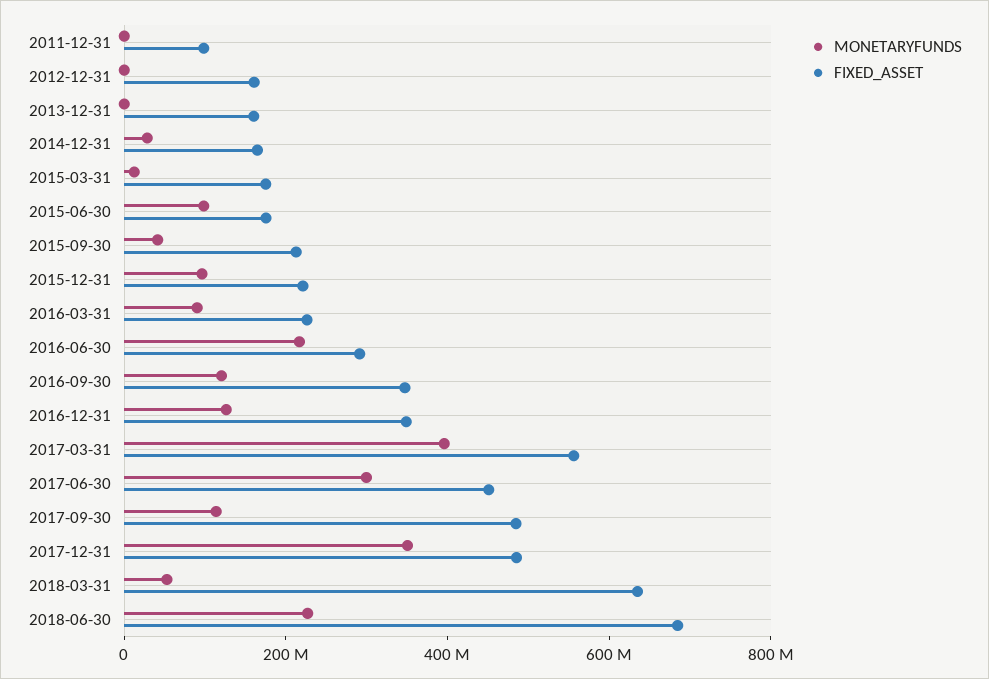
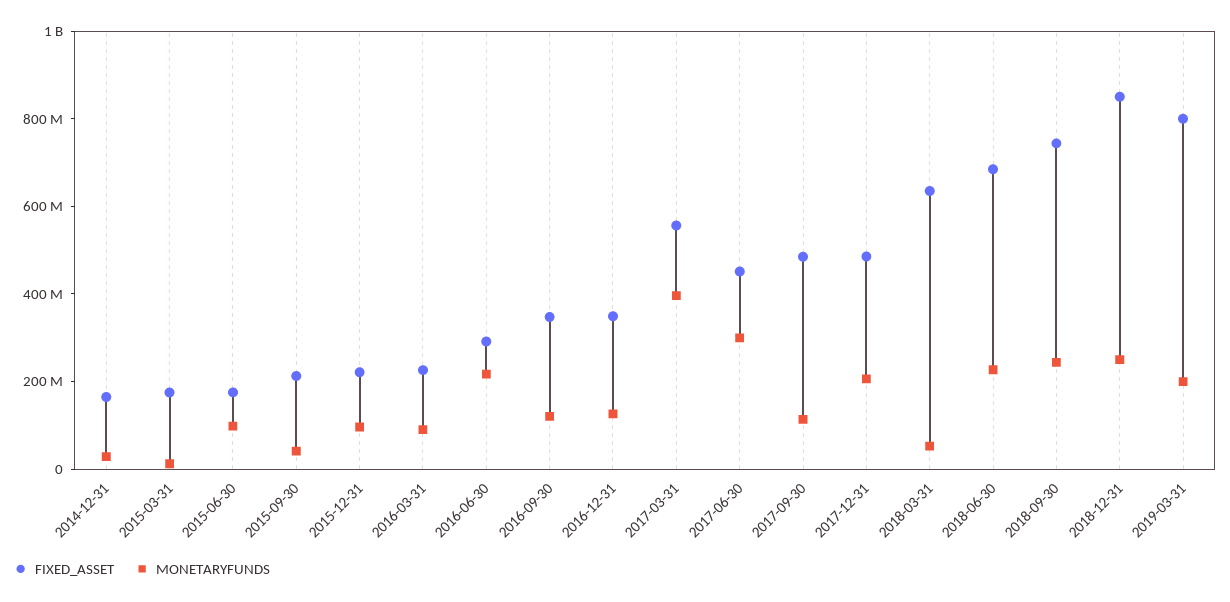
MONETARYFUNDS, 2011-12-31: 0 -> none
FIXED_ASSET, 2011-12-31: 100000000 -> none
MONETARYFUNDS, 2012-12-31: 0 -> none
FIXED_ASSET, 2012-12-31: 150000000 -> none
MONETARYFUNDS, 2013-12-31: 0 -> none
FIXED_ASSET, 2013-12-31: 150000000 -> none
MONETARYFUNDS, 2017-12-31: 350000000 -> 200000000
FIXED_ASSET, 2018-09-30: none -> 750000000
MONETARYFUNDS, 2018-09-30: none -> 250000000
FIXED_ASSET, 2018-12-31: none -> 850000000
MONETARYFUNDS, 2018-12-31: none -> 250000000
FIXED_ASSET, 2019-03-31: none -> 800000000
MONETARYFUNDS, 2019-03-31: none -> 200000000

